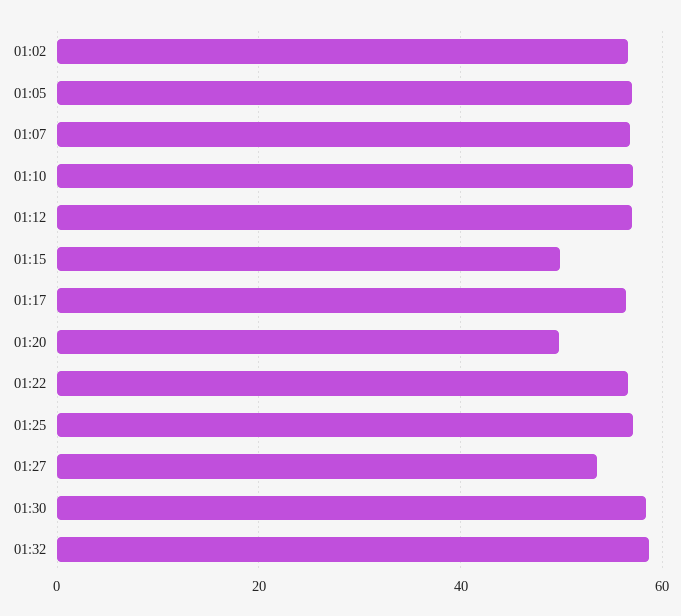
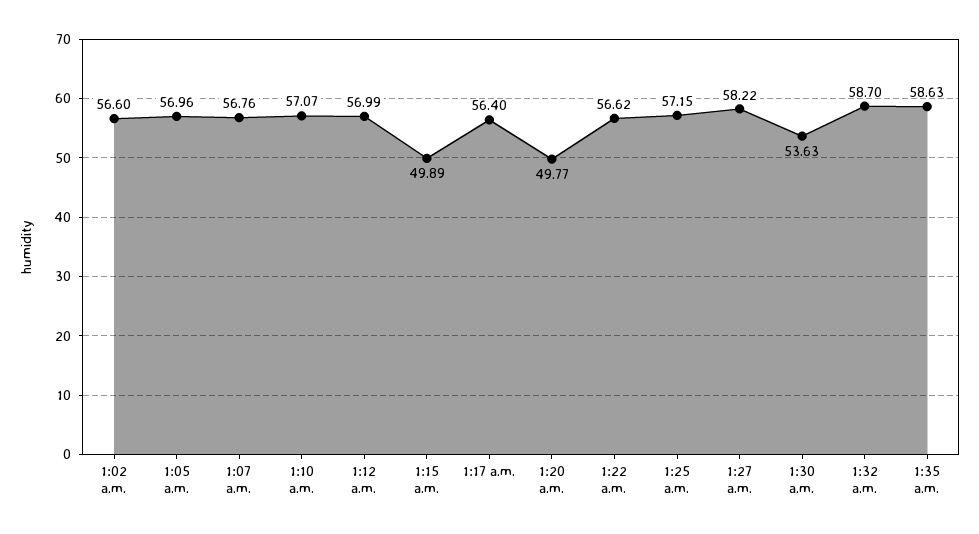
01:27: 54 -> 58.22
01:30: 58 -> 53.63
1:35 a.m.: none -> 58.63

